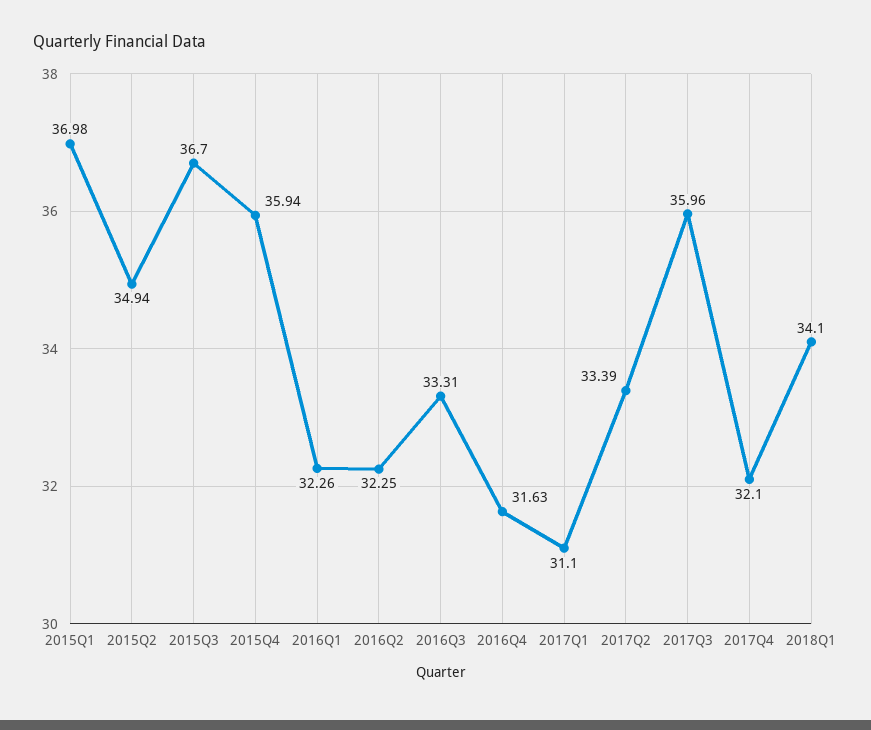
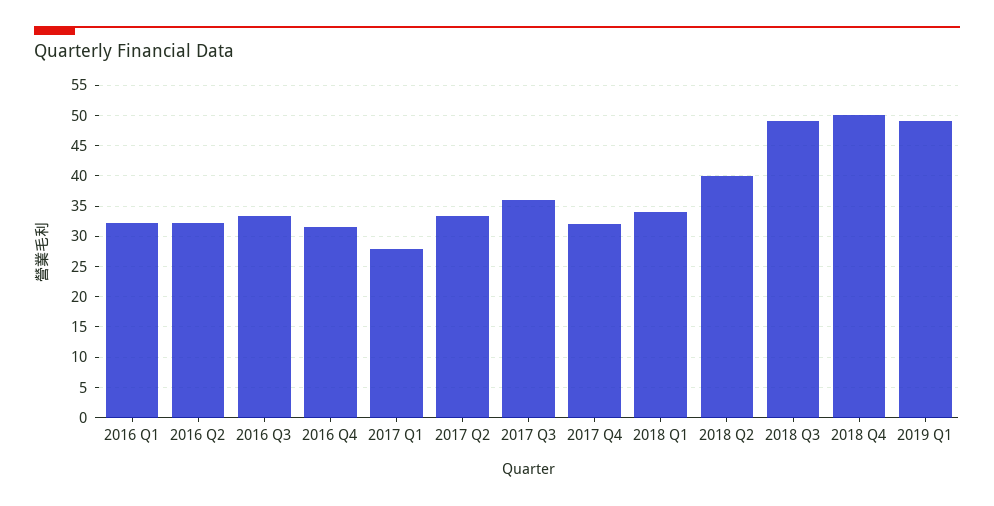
2015Q1: 36.98 -> none
2015Q2: 34.94 -> none
2015Q3: 36.7 -> none
2015Q4: 35.94 -> none
2017Q1: 31.1 -> 28
2018 Q2: none -> 40
2018 Q3: none -> 49
2018 Q4: none -> 50
2019 Q1: none -> 49

